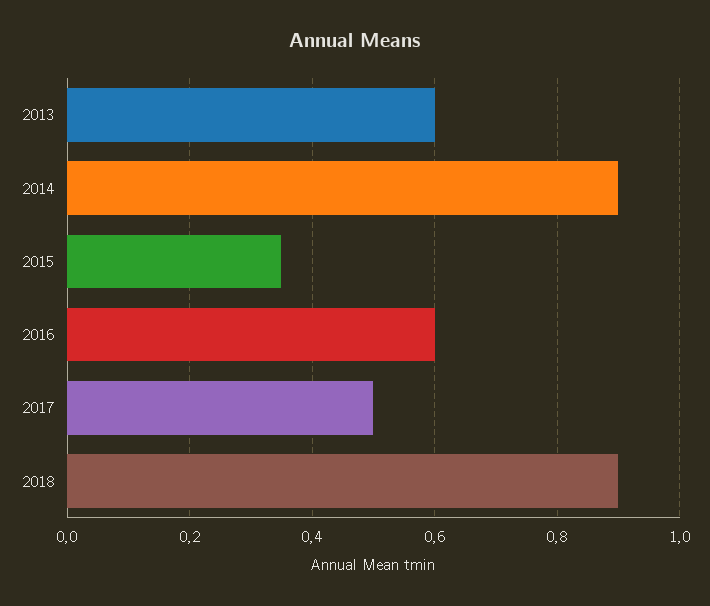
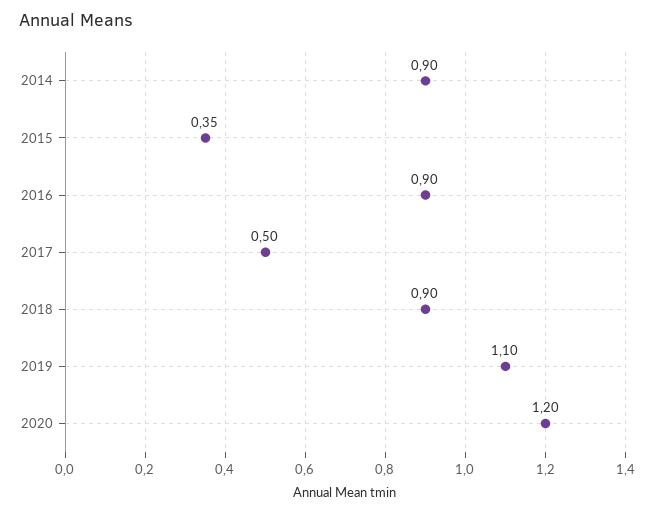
2013: 0.6 -> none
2016: 0.6 -> 0.9
2019: none -> 1.1
2020: none -> 1.2

